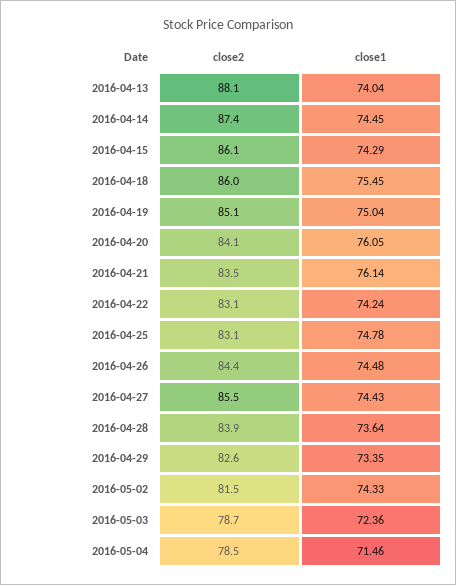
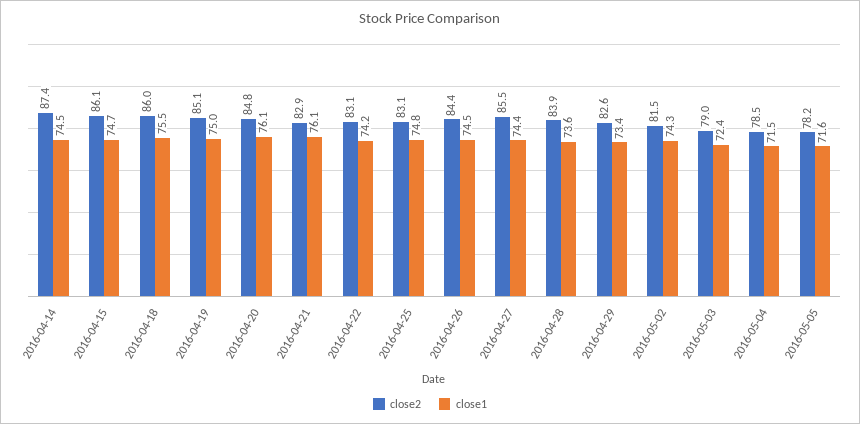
close2, 2016-04-13: 88.1 -> none
close1, 2016-04-13: 74.04 -> none
close1, 2016-04-15: 74.29 -> 74.7
close2, 2016-04-20: 84.1 -> 84.8
close2, 2016-04-21: 83.5 -> 82.9
close2, 2016-05-03: 78.7 -> 79
close2, 2016-05-05: none -> 78.2
close1, 2016-05-05: none -> 71.6

